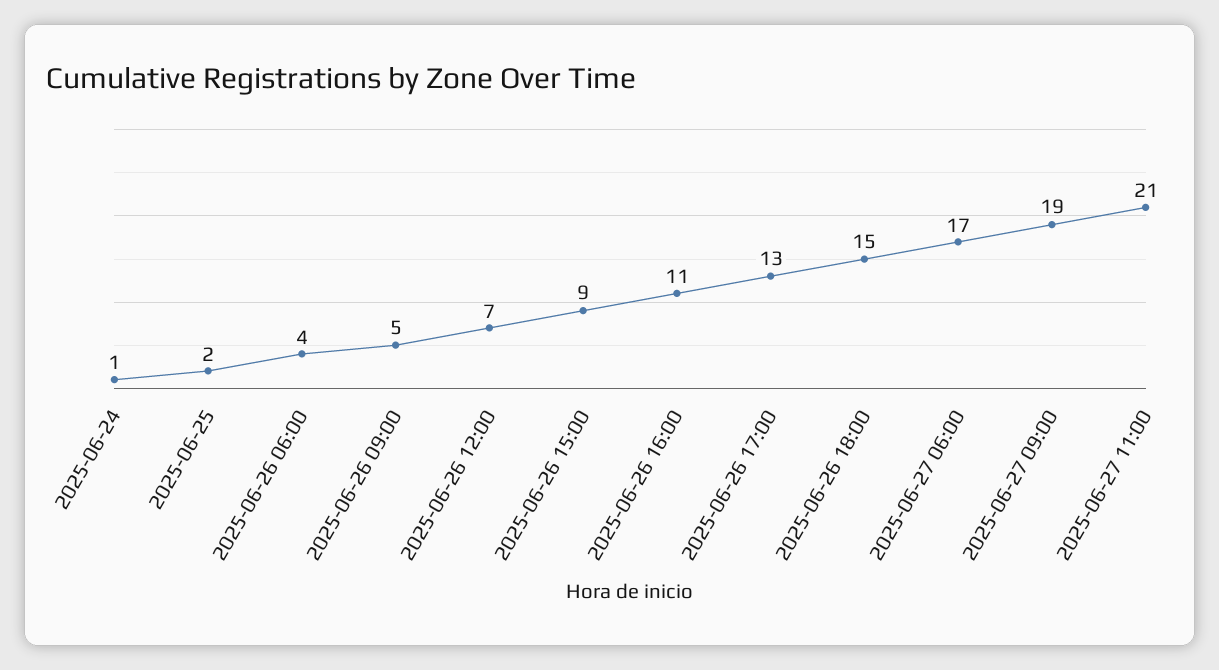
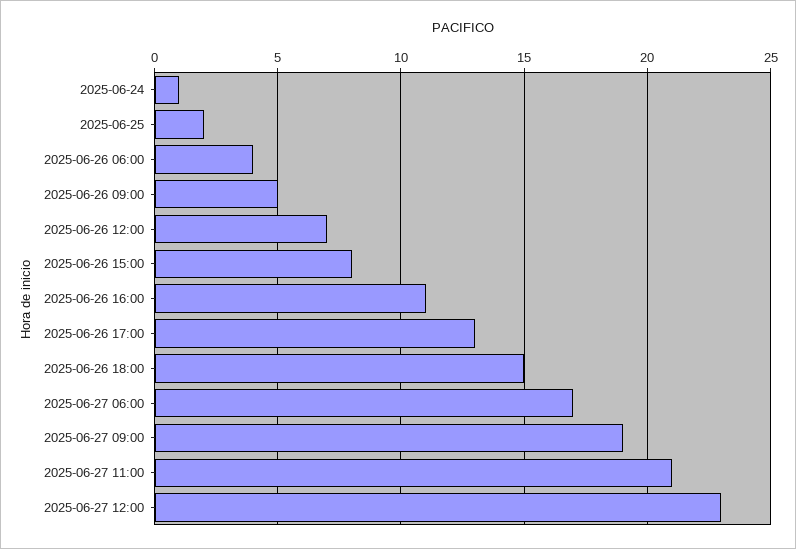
2025-06-26 15:00: 9 -> 8
2025-06-27 12:00: none -> 23

